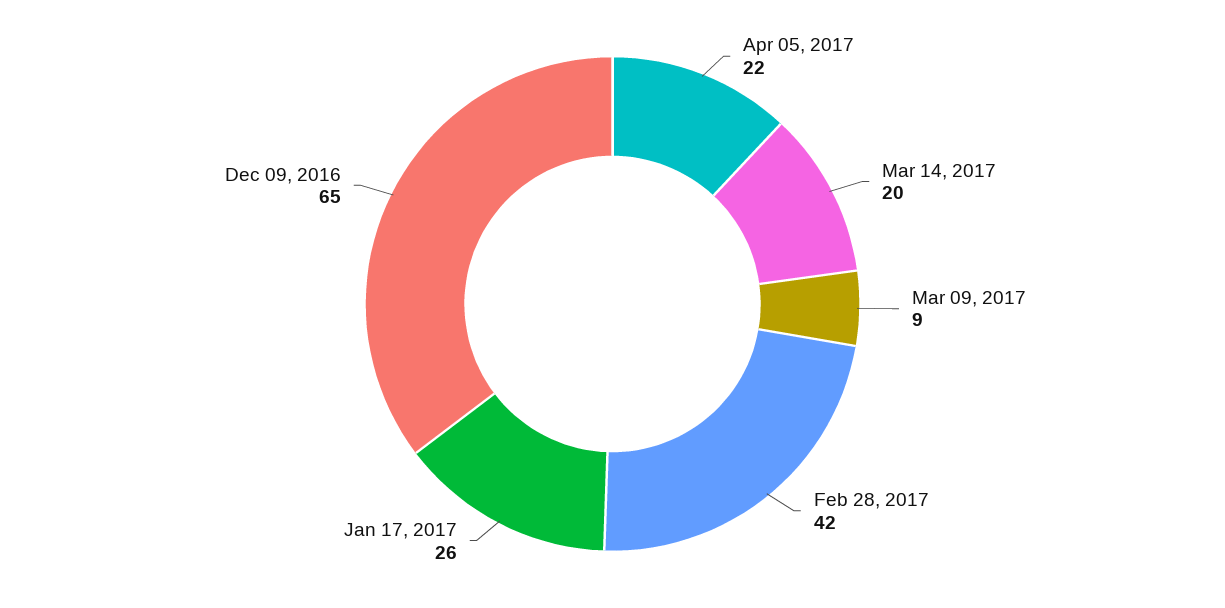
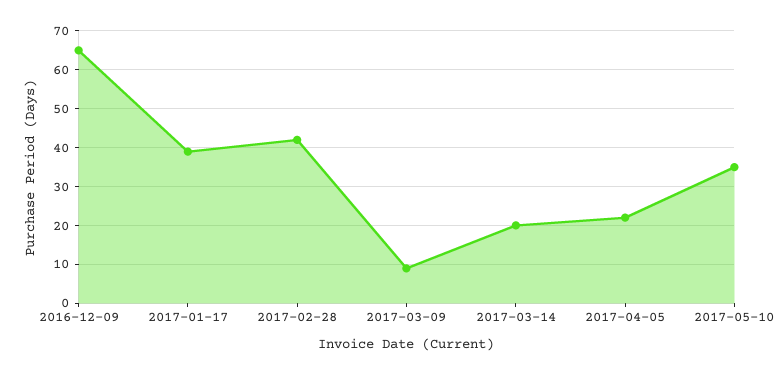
Jan 17, 2017: 26 -> 40
2017-05-10: none -> 35

